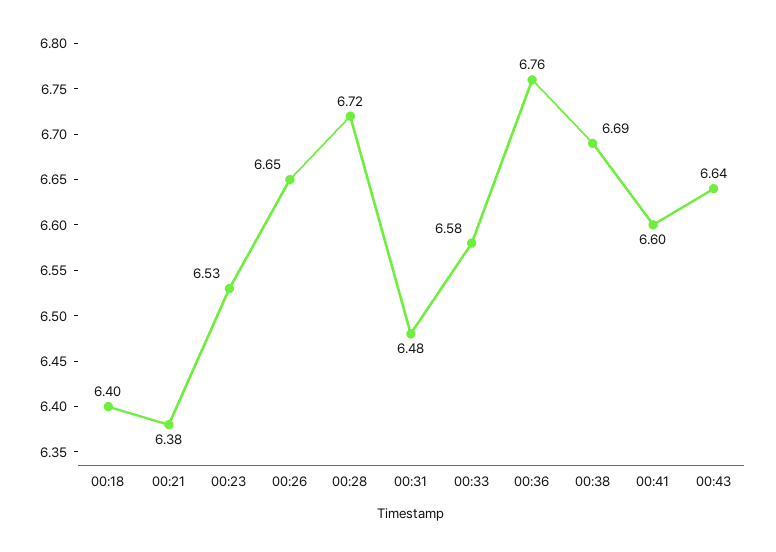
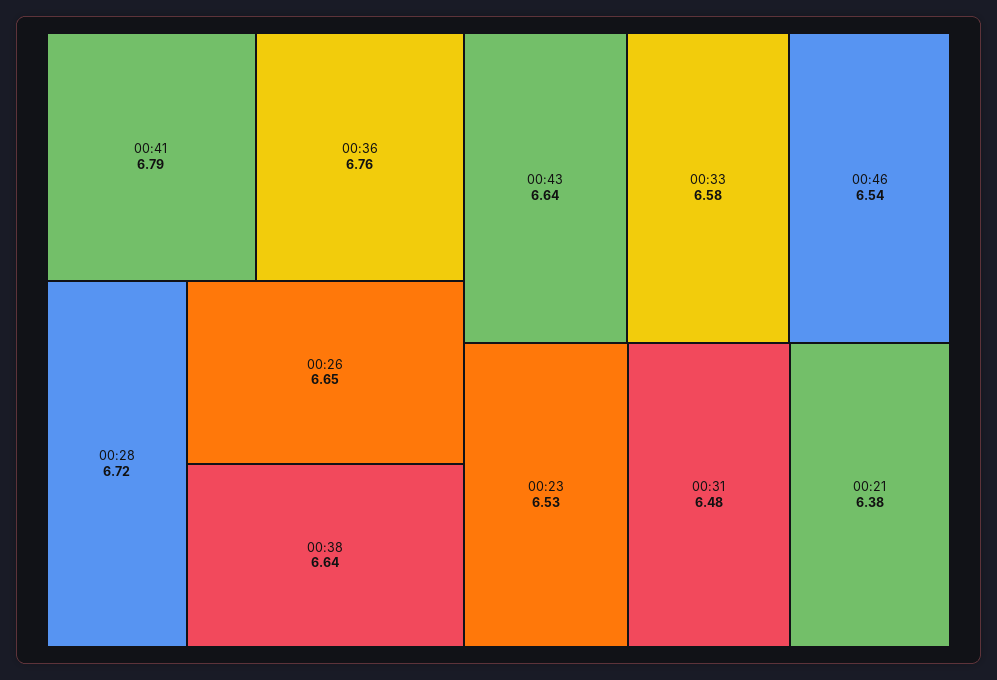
00:18: 6.4 -> none
00:38: 6.69 -> 6.64
00:41: 6.6 -> 6.79
00:46: none -> 6.54

